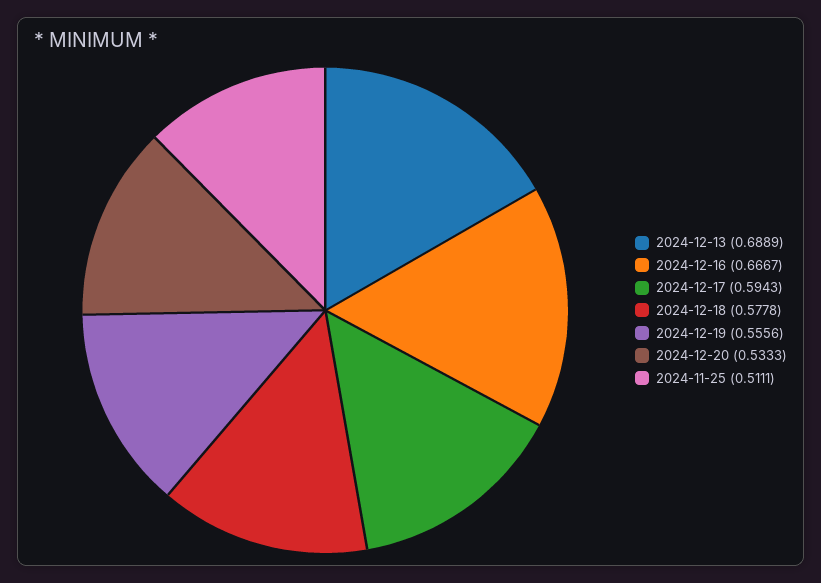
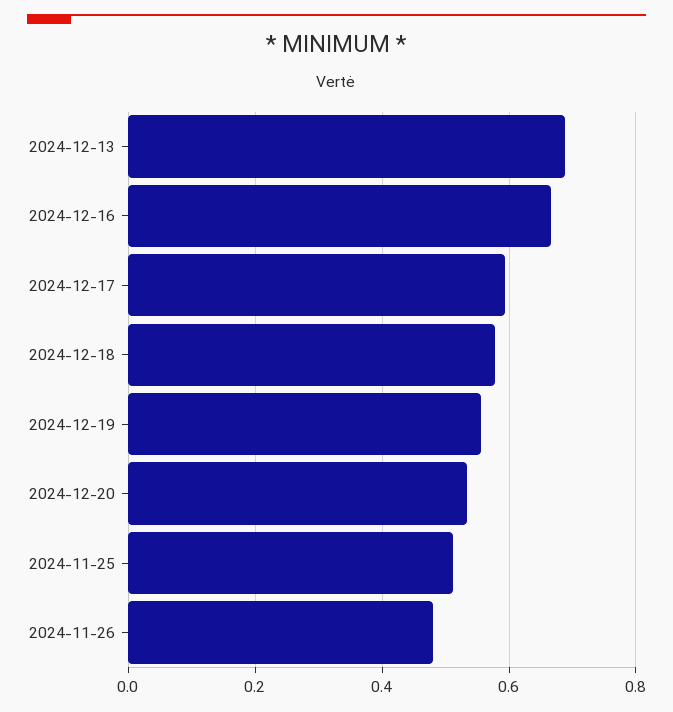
2024-11-26: none -> 0.48

